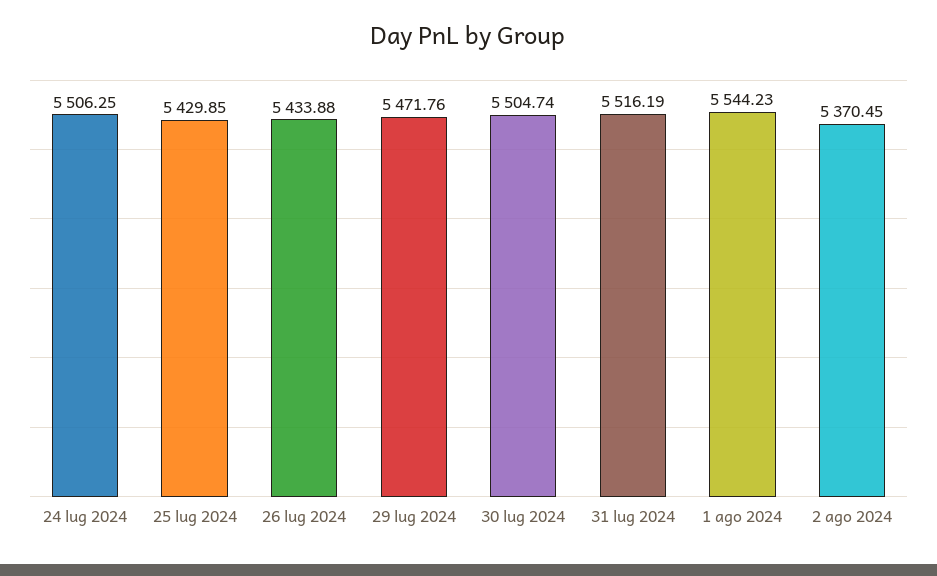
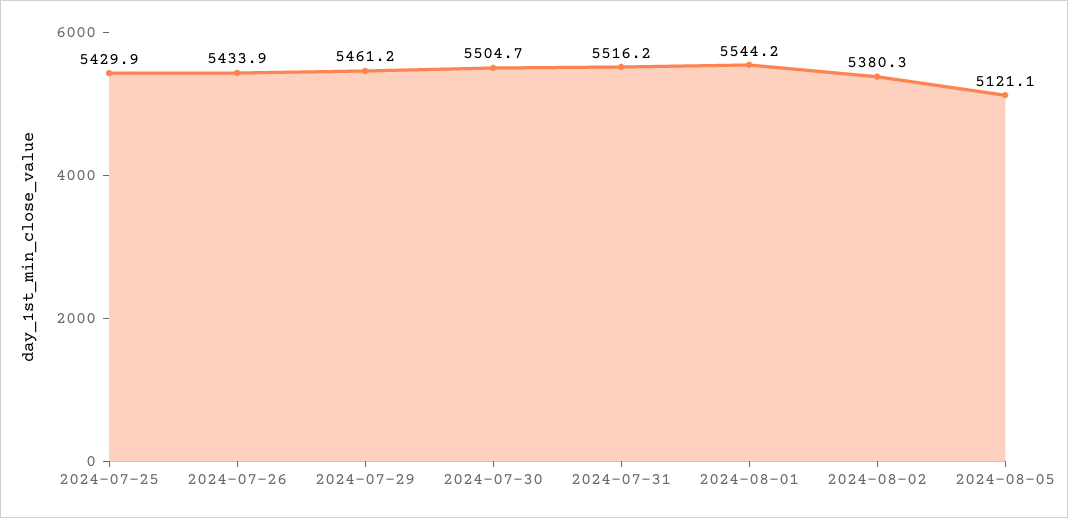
24 lug 2024: 5506.25 -> none
29 lug 2024: 5471.76 -> 5461.2
2 ago 2024: 5370.45 -> 5380.3
2024-08-05: none -> 5121.1

